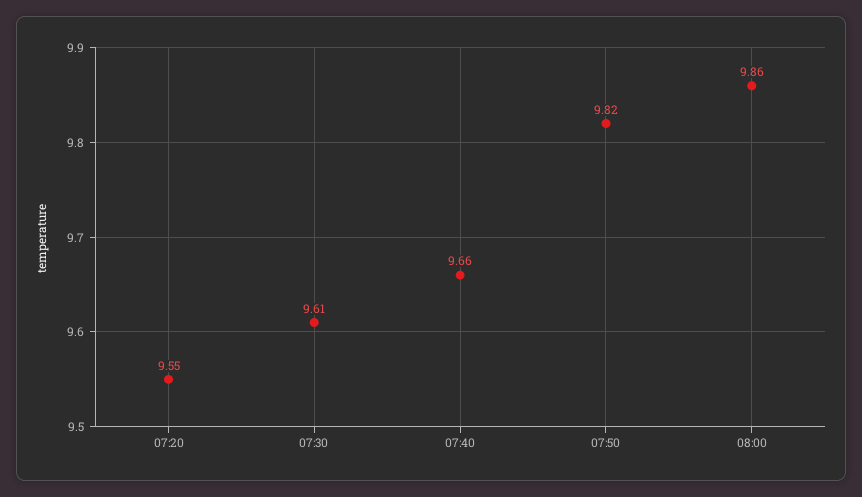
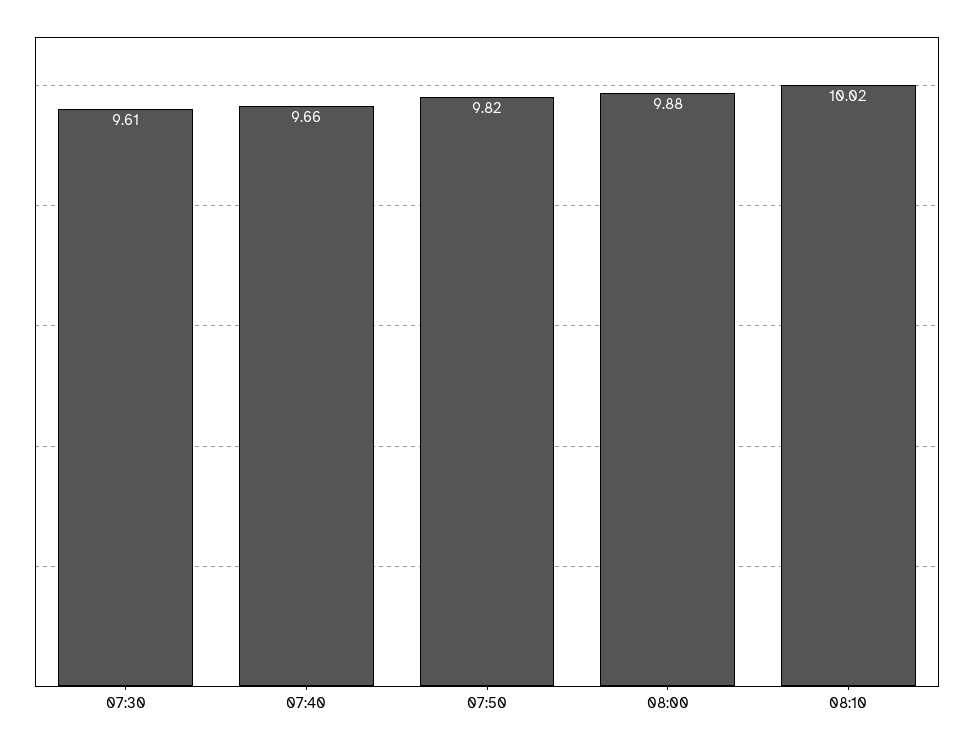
07:20: 9.55 -> none
08:00: 9.86 -> 9.88
08:10: none -> 10.02

